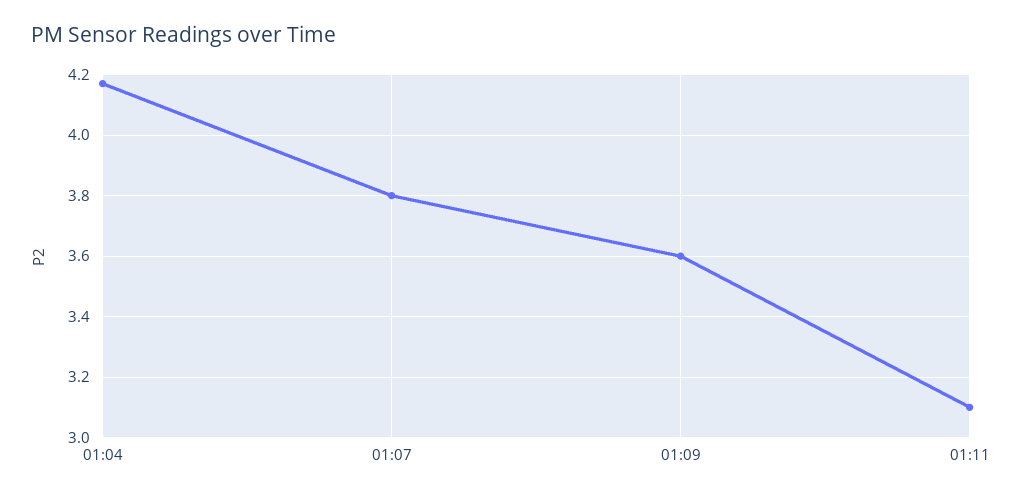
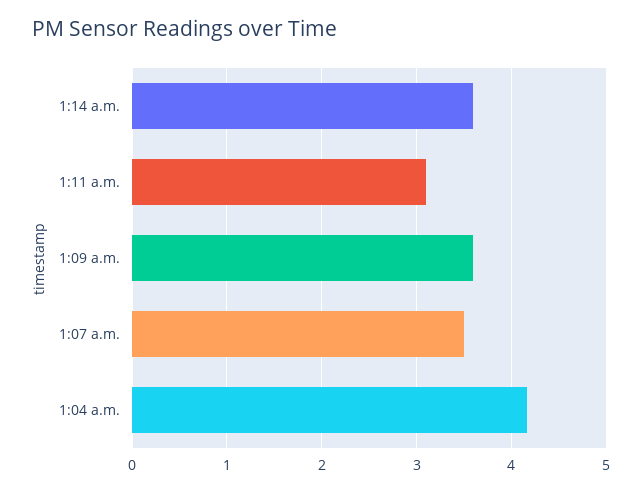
01:07: 3.8 -> 3.5
1:14 a.m.: none -> 3.6

